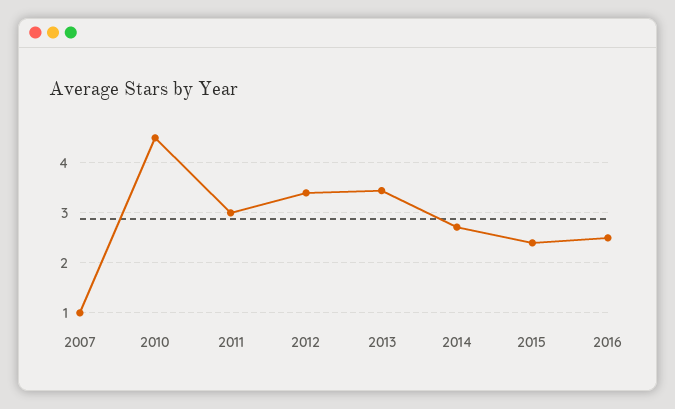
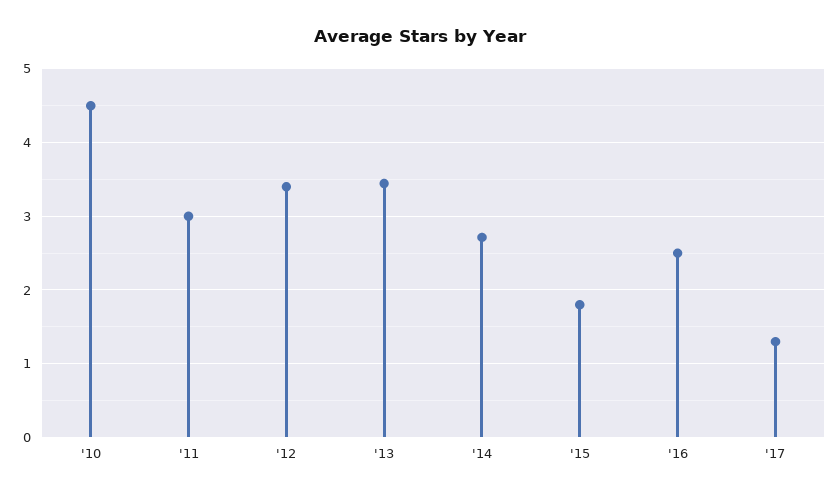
2007: 1 -> none
2015: 2.4 -> 1.8
'17: none -> 1.3

